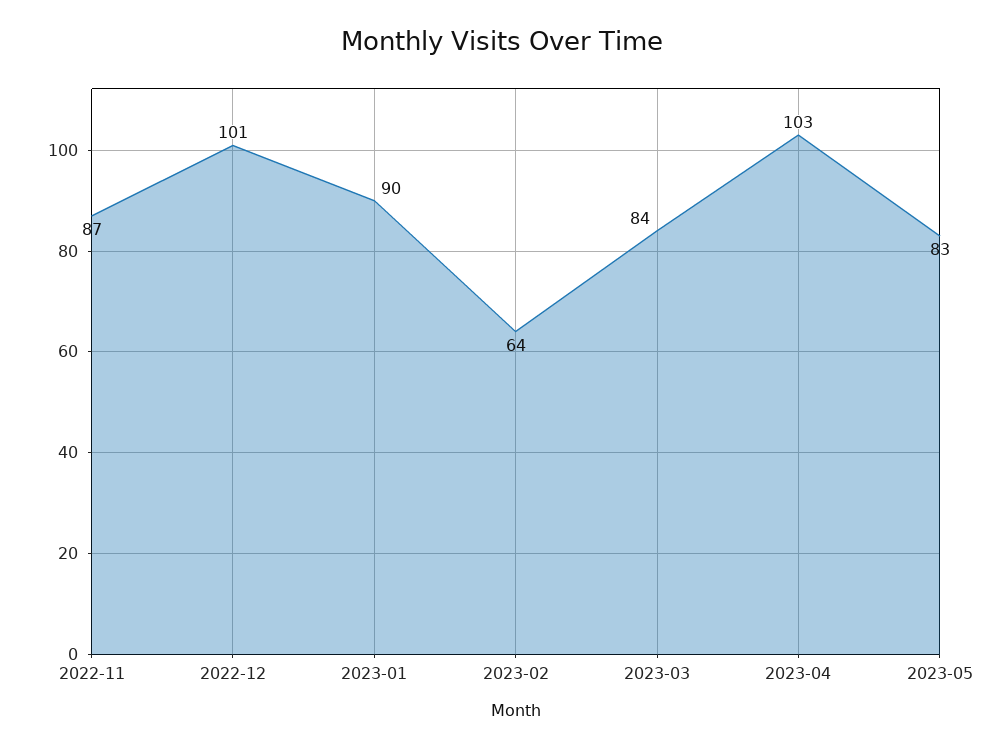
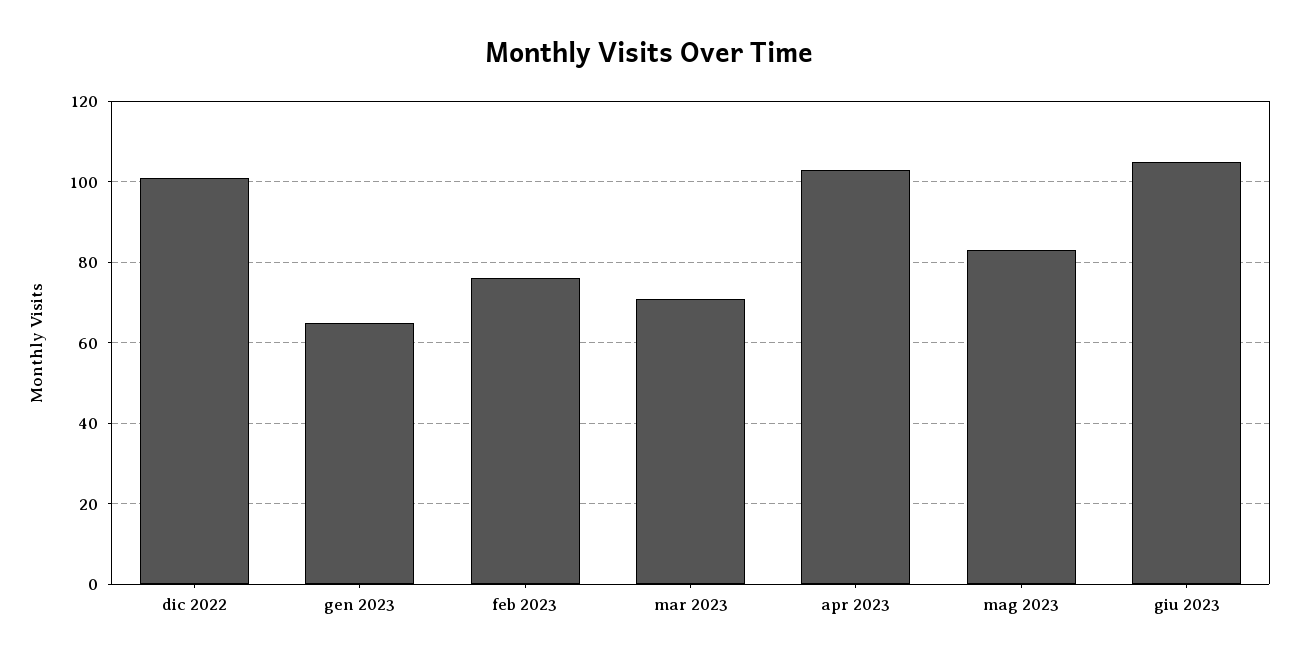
2022-11: 87 -> none
2023-01: 90 -> 65
2023-02: 64 -> 75
2023-03: 84 -> 70
giu 2023: none -> 105

